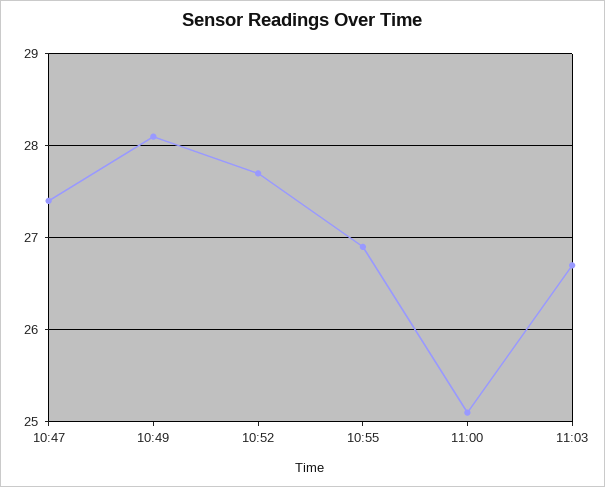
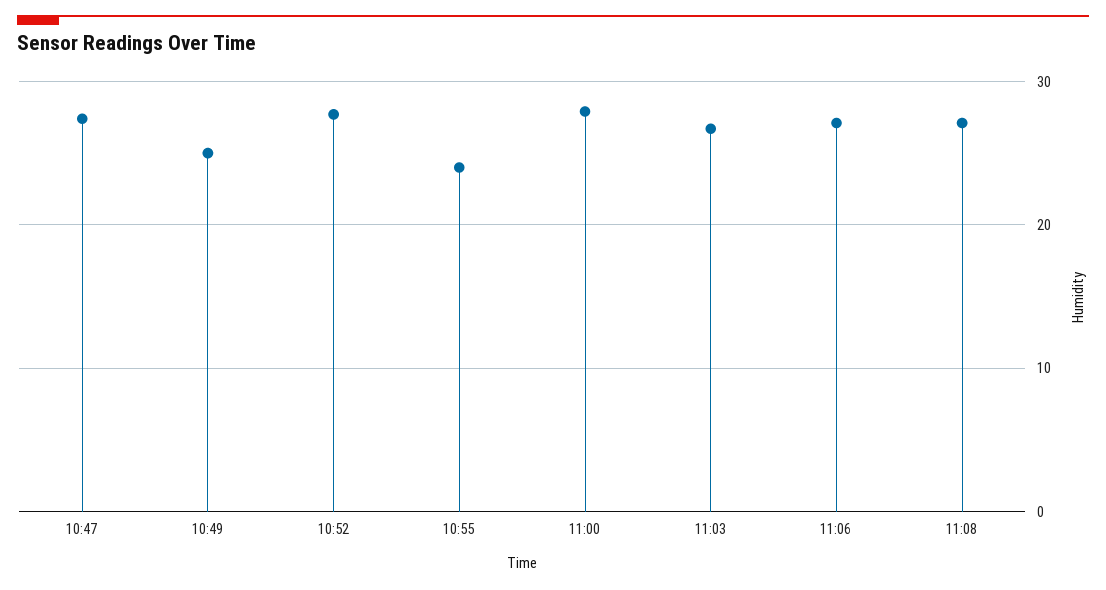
10:49: 28.1 -> 25
10:55: 26.9 -> 24
11:00: 25.1 -> 28
11:06: none -> 27
11:08: none -> 27

